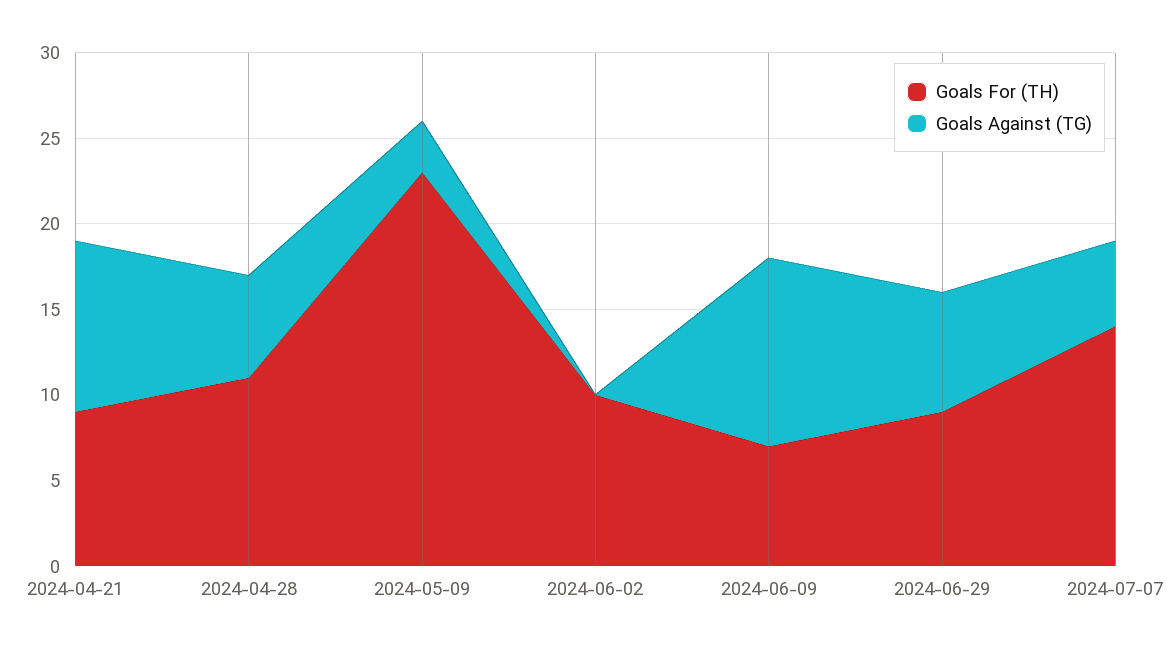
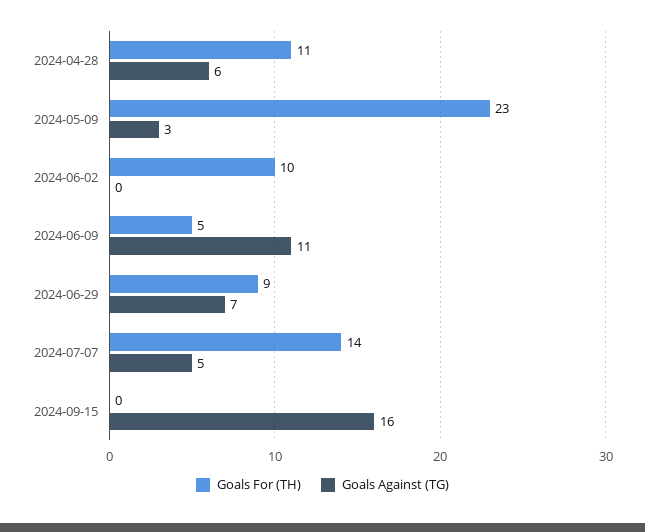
Goals For (TH), 2024-04-21: 9 -> none
Goals Against (TG), 2024-04-21: 10 -> none
Goals For (TH), 2024-06-09: 7 -> 5
Goals For (TH), 2024-09-15: none -> 0
Goals Against (TG), 2024-09-15: none -> 16

